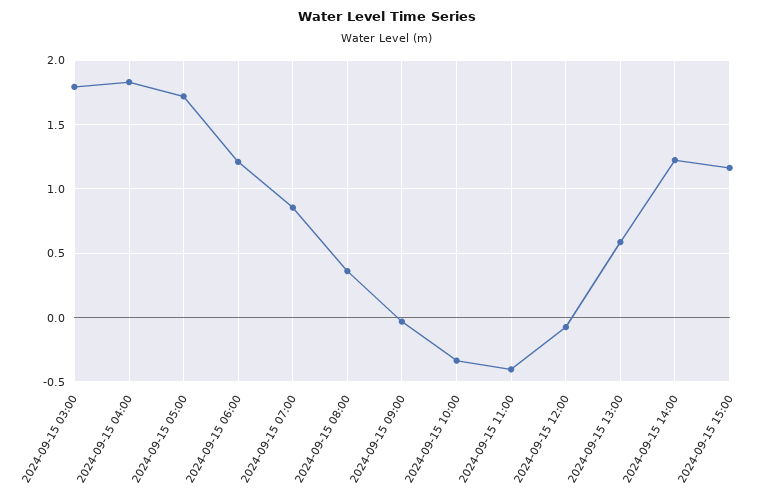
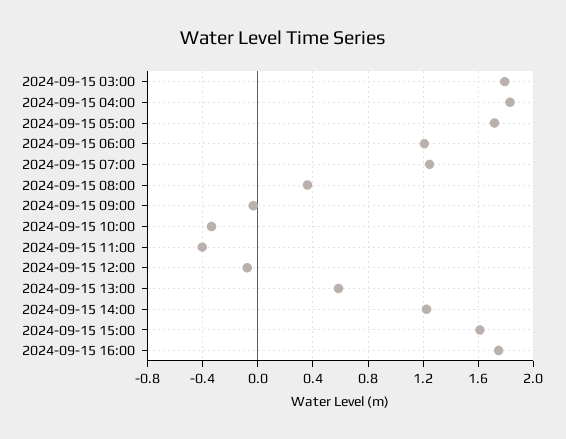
2024-09-15 07:00: 0.85 -> 1.25
2024-09-15 15:00: 1.15 -> 1.6
2024-09-15 16:00: none -> 1.75

